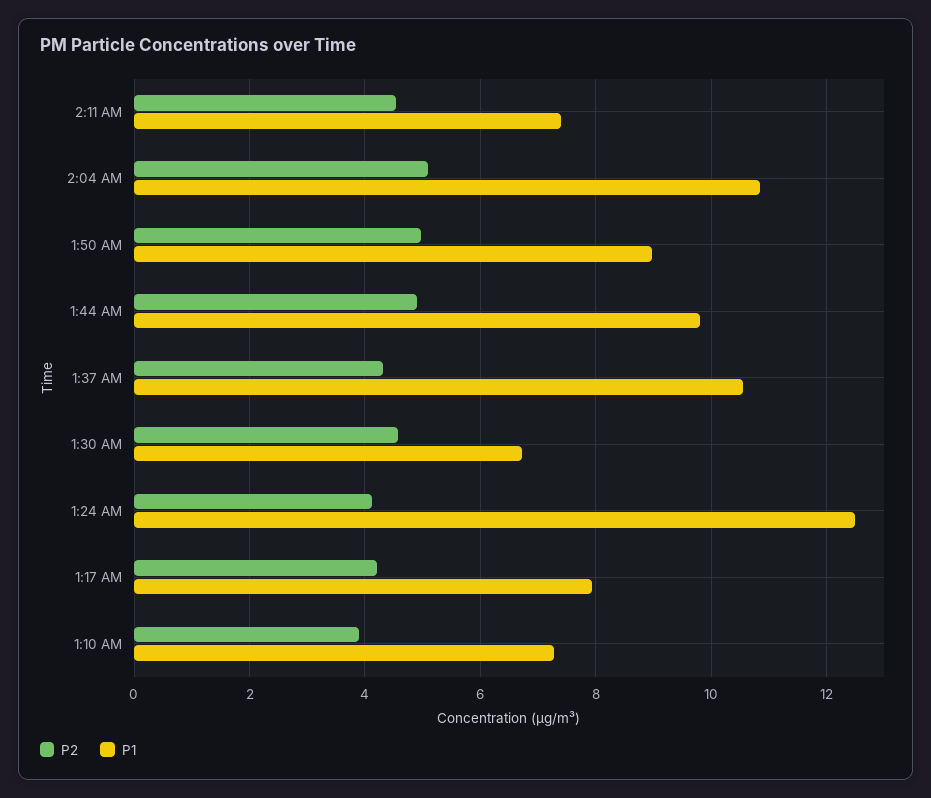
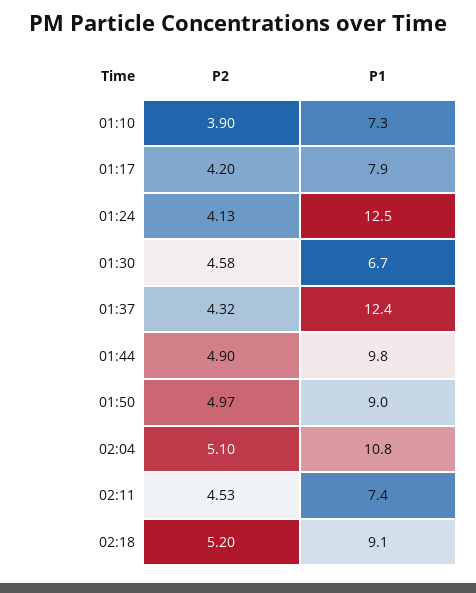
P1, 1:37 AM: 10.6 -> 12.4
P2, 02:18: none -> 5.2
P1, 02:18: none -> 9.1

